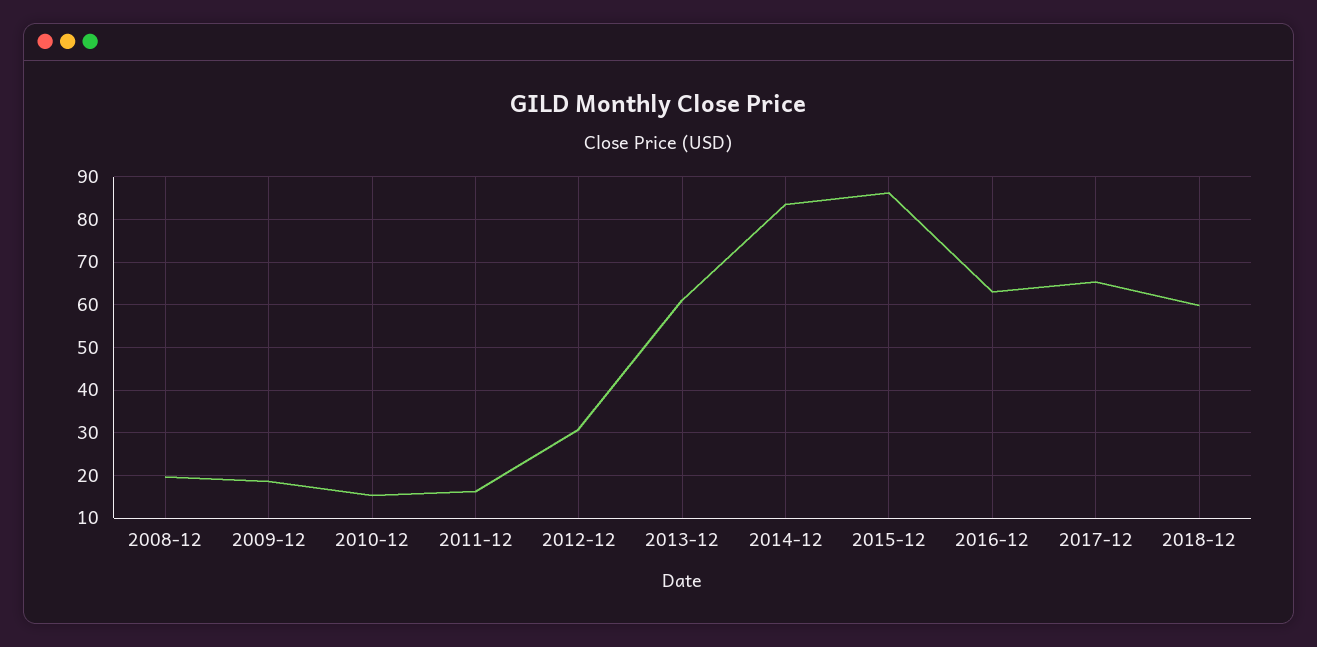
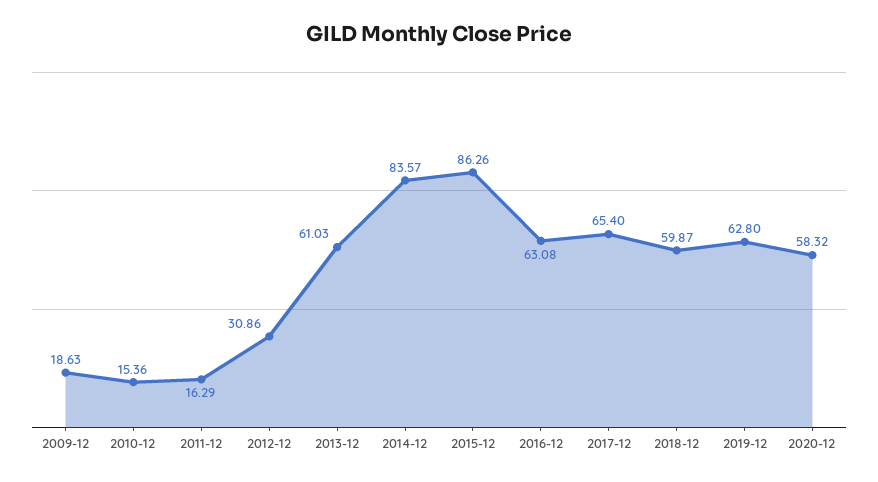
2008-12: 20 -> none
2019-12: none -> 62.8
2020-12: none -> 58.32

